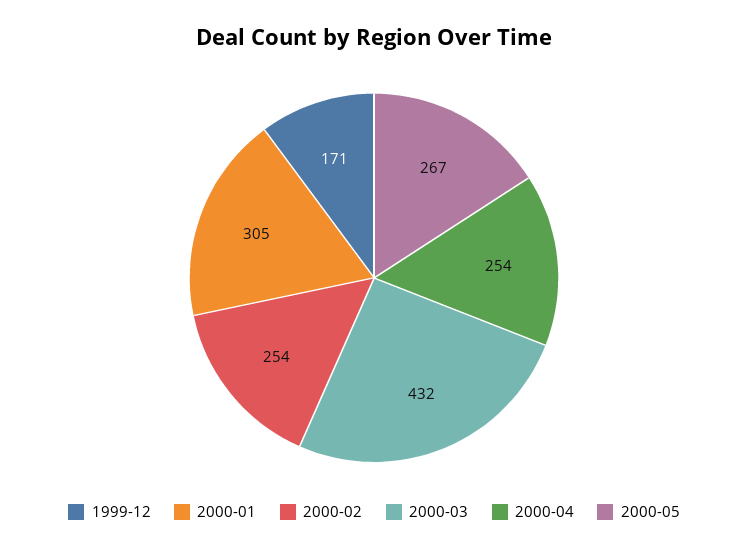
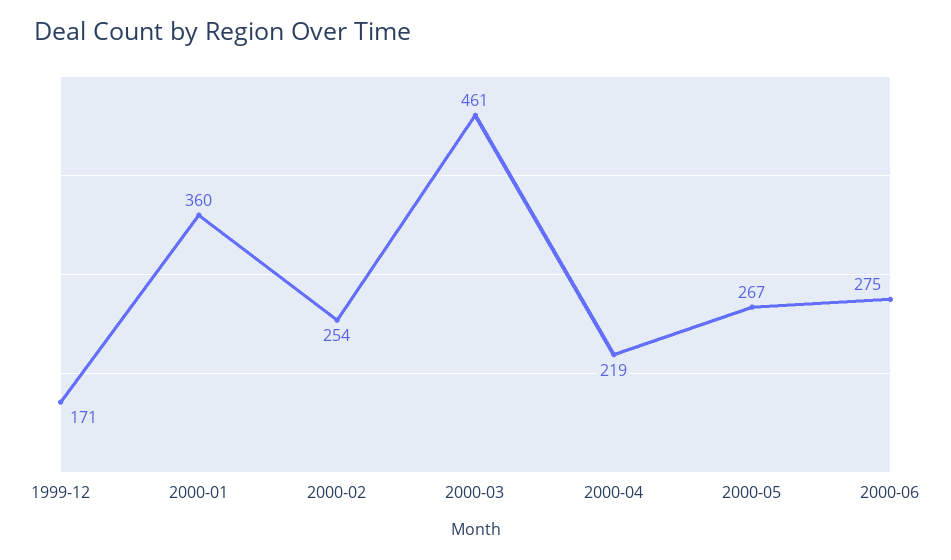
2000-01: 305 -> 360
2000-03: 432 -> 461
2000-04: 254 -> 219
2000-06: none -> 275

